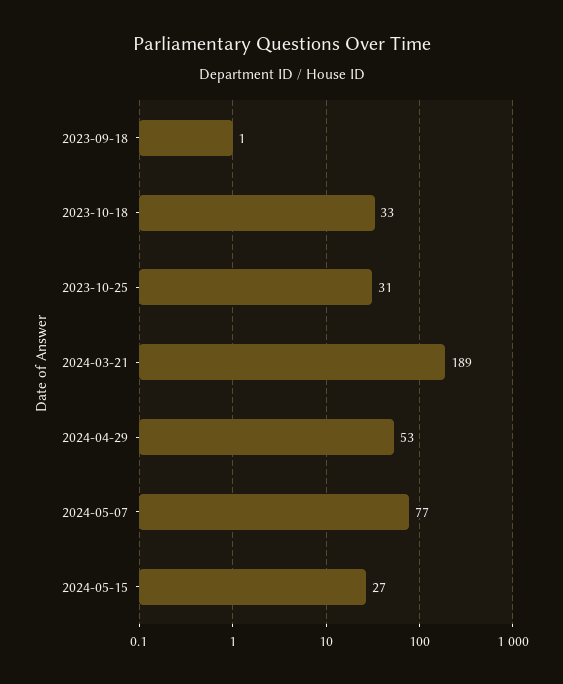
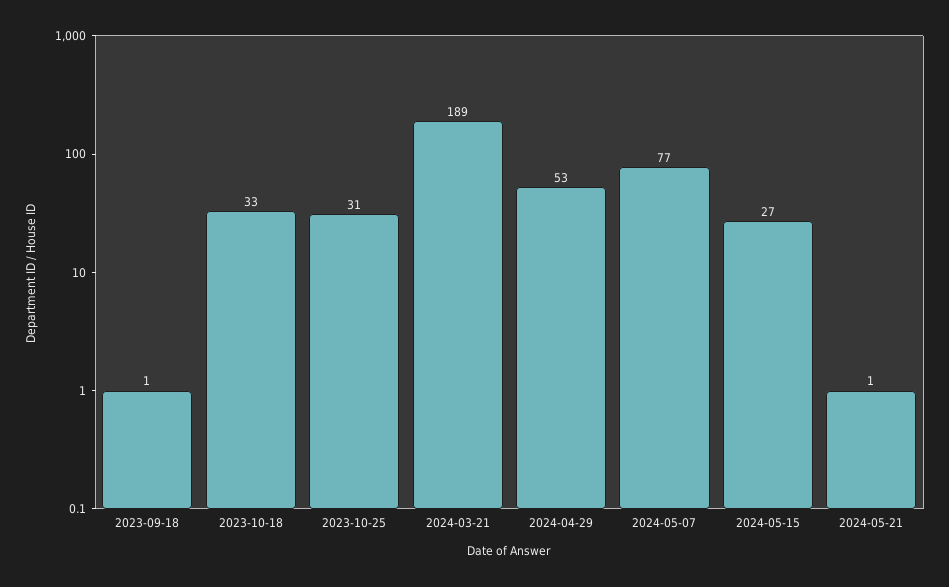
2024-05-21: none -> 1

